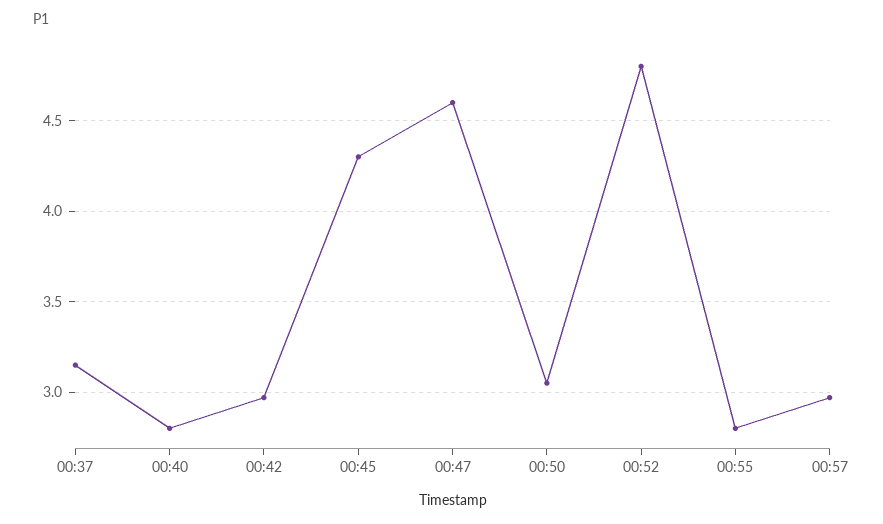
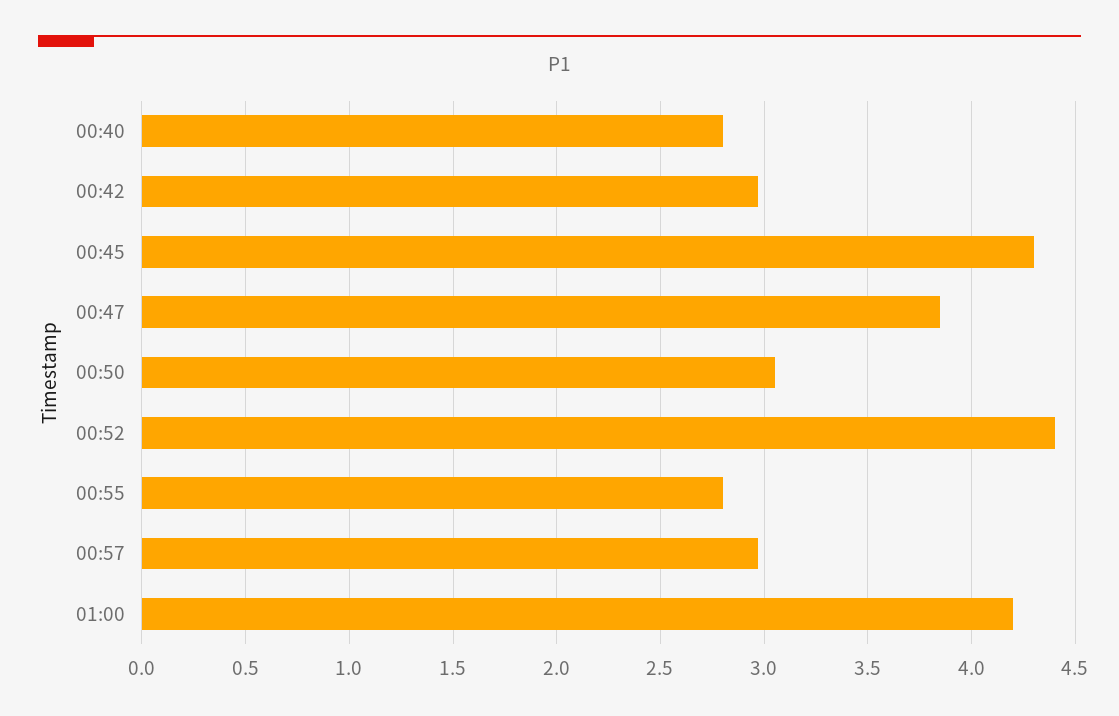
00:37: 3.15 -> none
00:47: 4.6 -> 3.85
00:52: 4.8 -> 4.4
01:00: none -> 4.2

